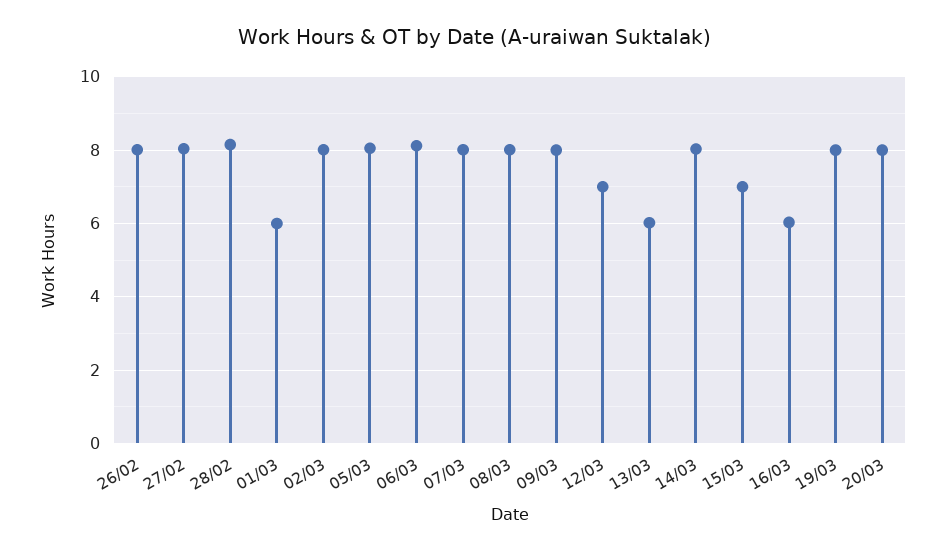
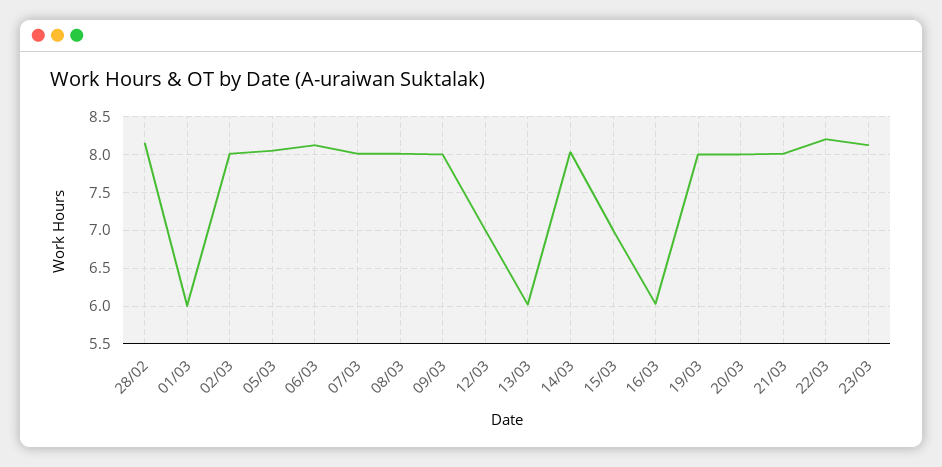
26/02: 8 -> none
27/02: 8 -> none
21/03: none -> 8
22/03: none -> 8.2
23/03: none -> 8.1

